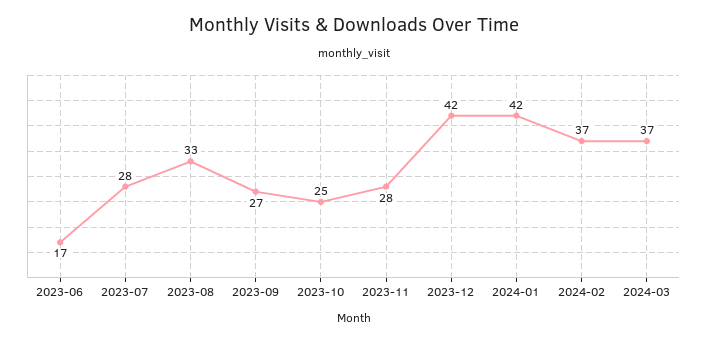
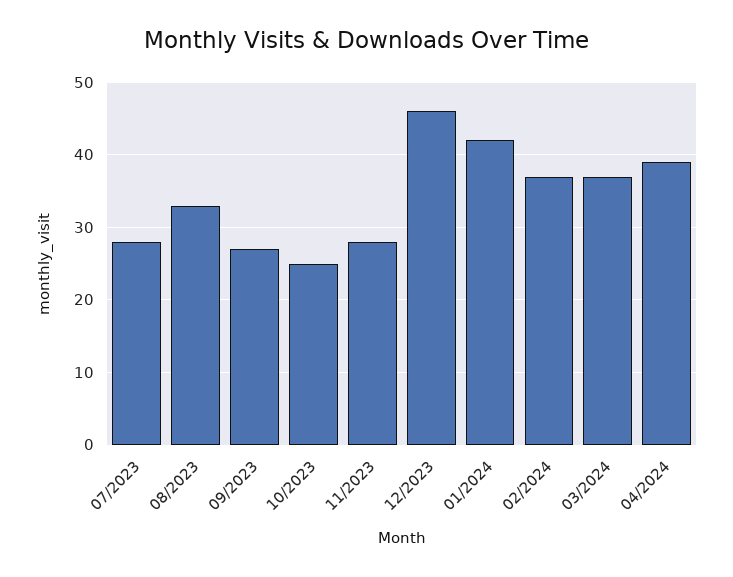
2023-06: 17 -> none
2023-12: 42 -> 46
04/2024: none -> 39

